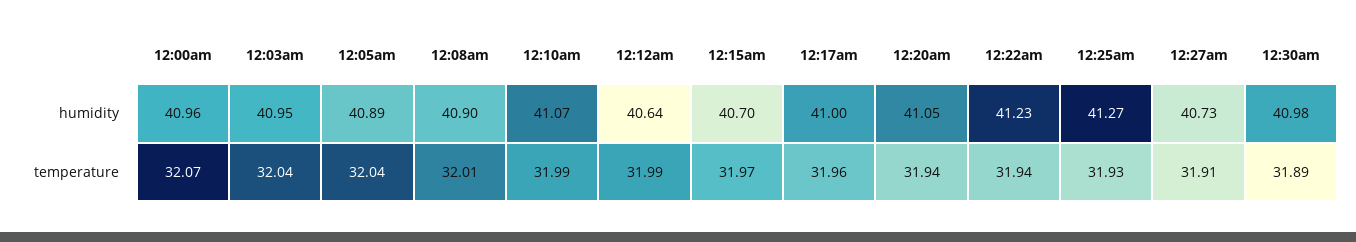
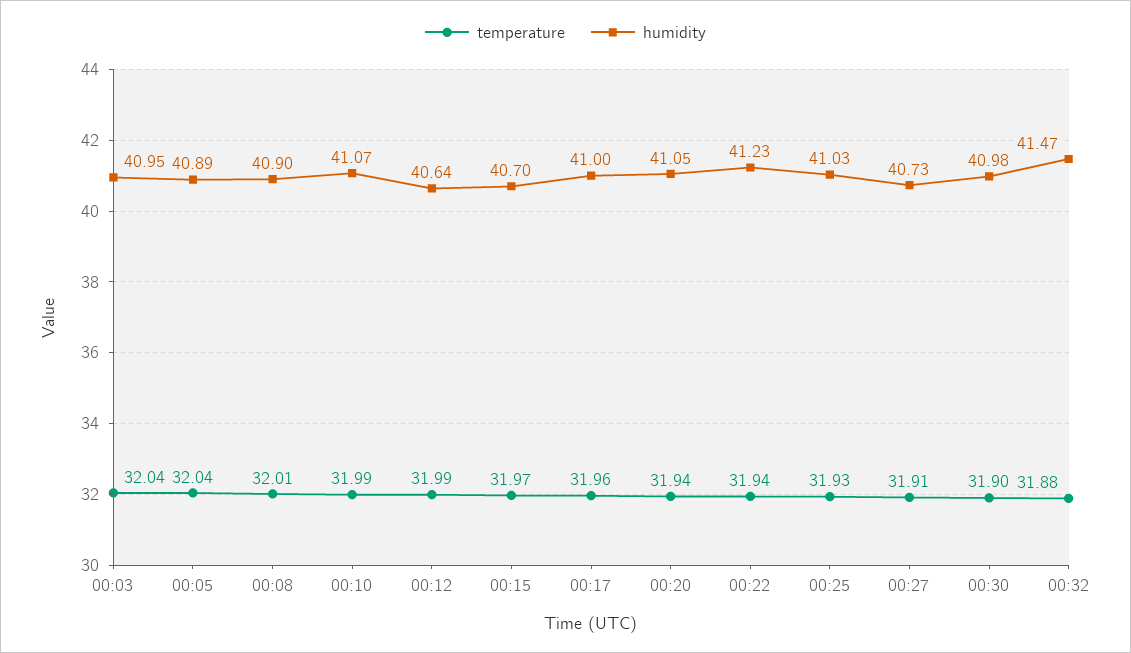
humidity, 12:00am: 40.96 -> none
humidity, 12:25am: 41.27 -> 41.03
temperature, 12:00am: 32.07 -> none
temperature, 12:30am: 31.89 -> 31.9
temperature, 00:32: none -> 31.88
humidity, 00:32: none -> 41.47

